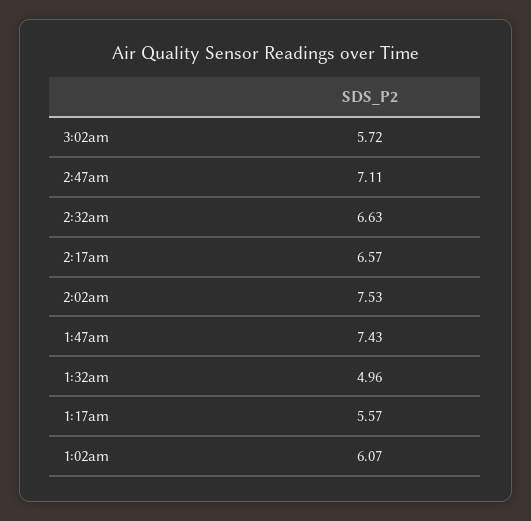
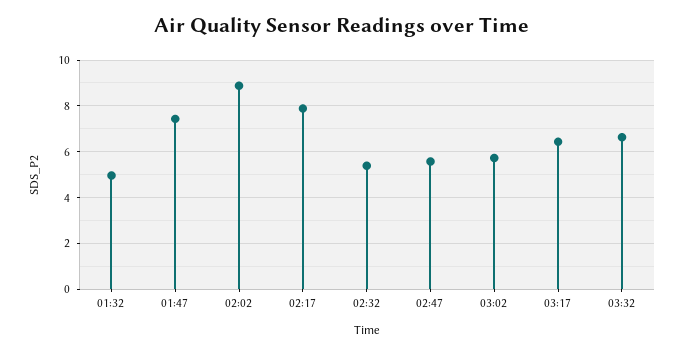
2:47am: 7.11 -> 5.5
2:32am: 6.63 -> 5.5
2:17am: 6.57 -> 8
2:02am: 7.53 -> 9
1:17am: 5.57 -> none
1:02am: 6.07 -> none
03:17: none -> 6.5
03:32: none -> 6.5

